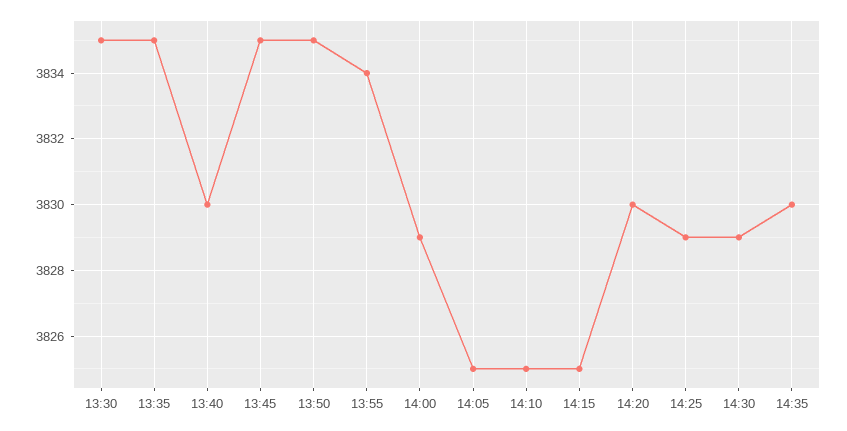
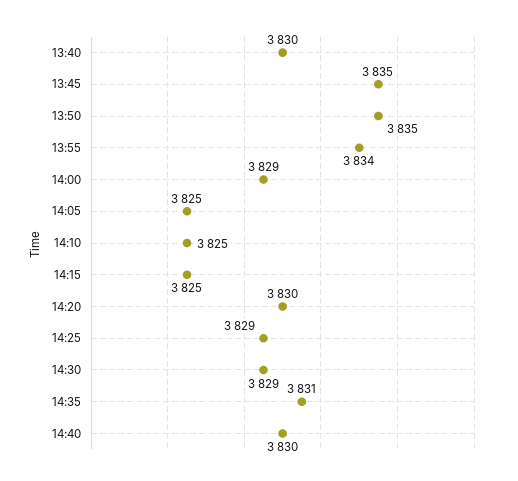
13:30: 3835 -> none
13:35: 3835 -> none
14:35: 3830 -> 3831
14:40: none -> 3830

